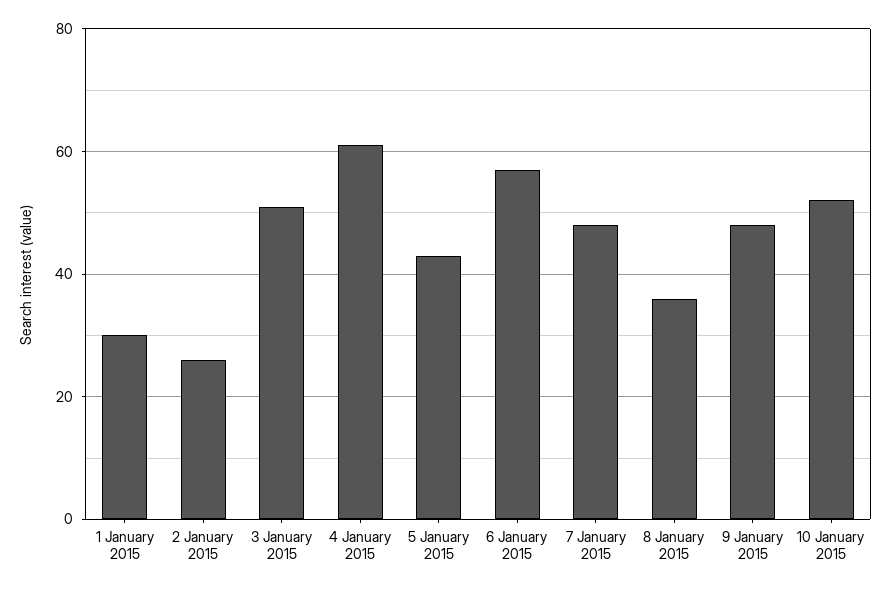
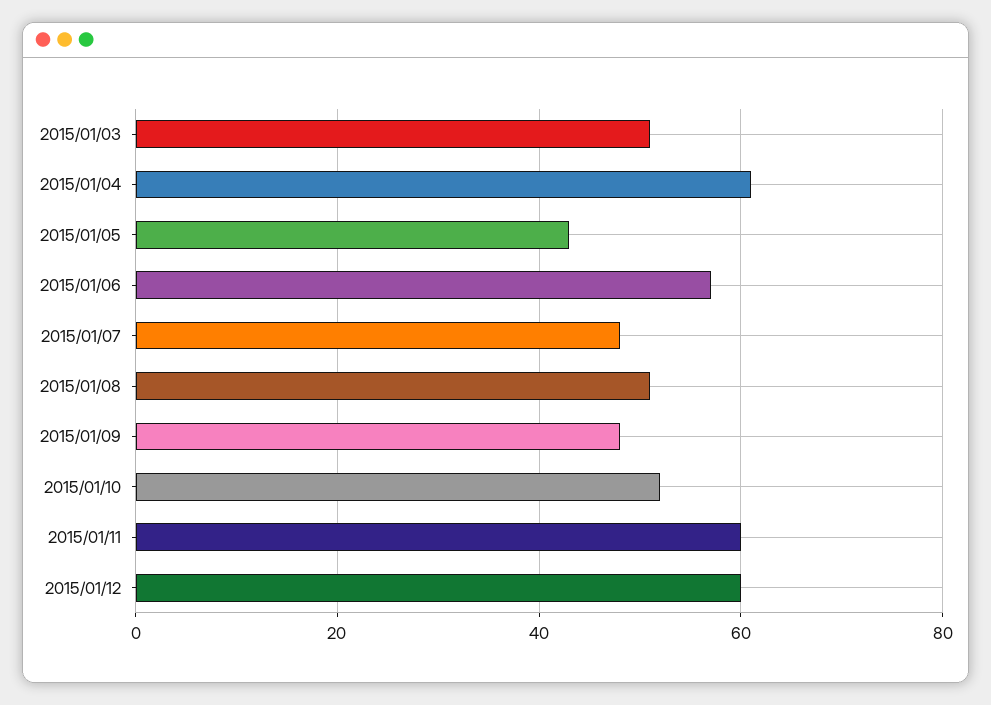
1 January 2015: 30 -> none
2 January 2015: 25 -> none
8 January 2015: 35 -> 50
2015/01/11: none -> 60
2015/01/12: none -> 60

